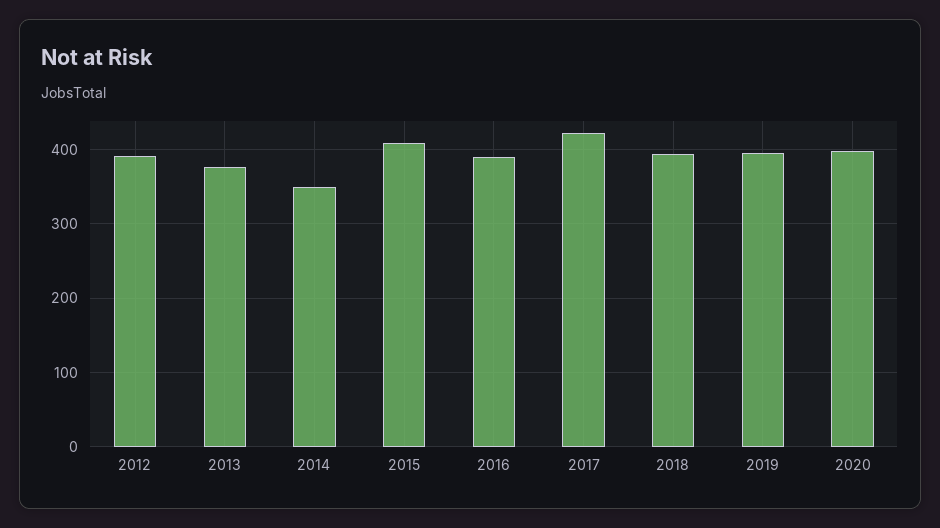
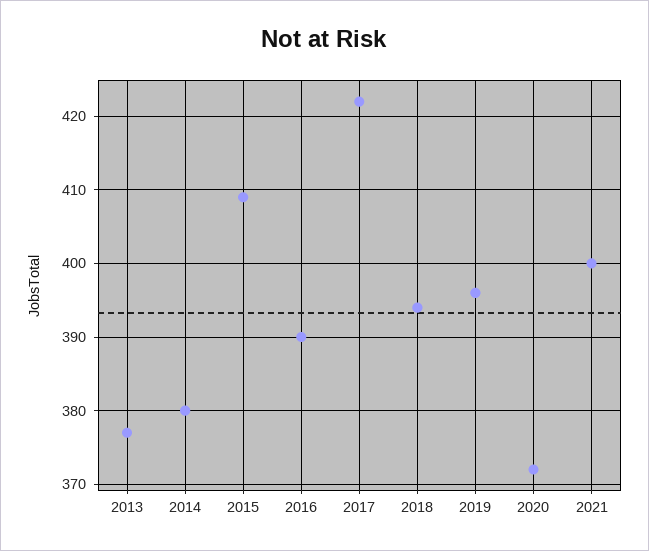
2012: 390 -> none
2014: 350 -> 380
2020: 400 -> 372
2021: none -> 400

